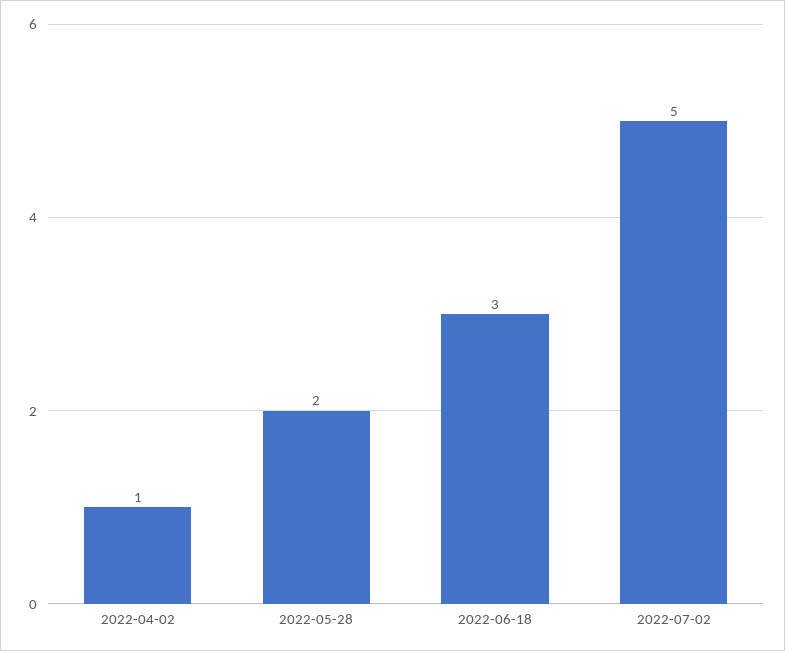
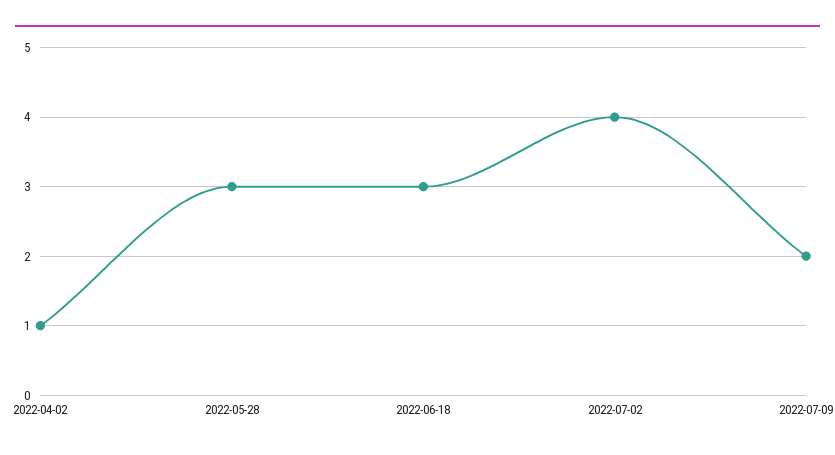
2022-05-28: 2 -> 3
2022-07-02: 5 -> 4
2022-07-09: none -> 2

